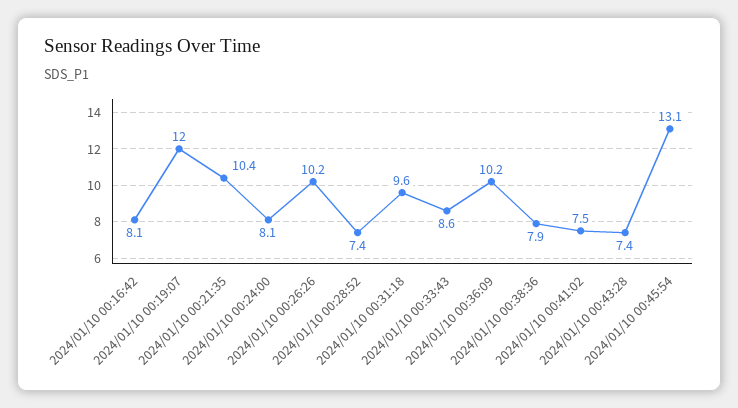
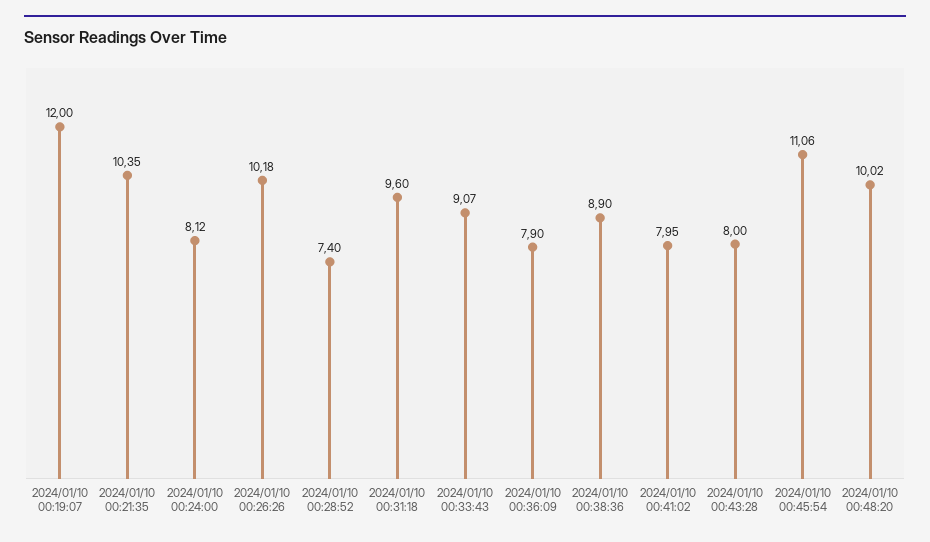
2024/01/10 00:16:42: 8.1 -> none
2024/01/10 00:33:43: 8.6 -> 9.07
2024/01/10 00:36:09: 10.2 -> 7.9
2024/01/10 00:38:36: 7.9 -> 8.9
2024/01/10 00:41:02: 7.5 -> 7.95
2024/01/10 00:43:28: 7.4 -> 8
2024/01/10 00:45:54: 13.1 -> 11.06
2024/01/10 00:48:20: none -> 10.02

